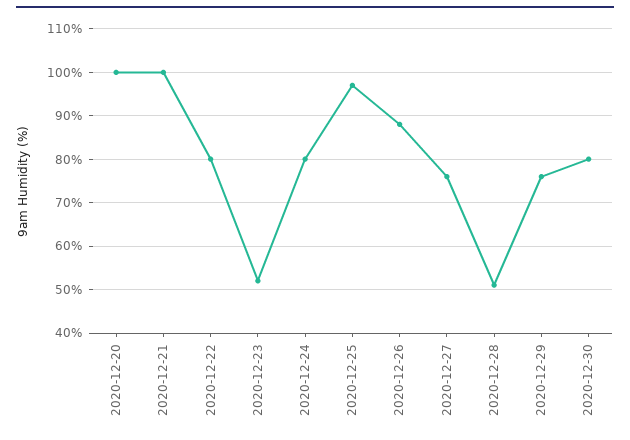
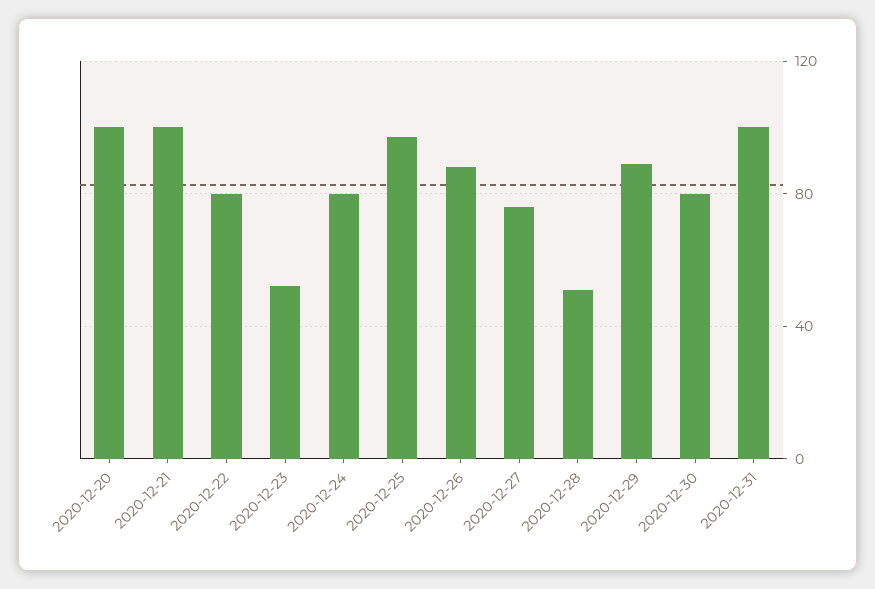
2020-12-29: 75 -> 90
2020-12-31: none -> 100

